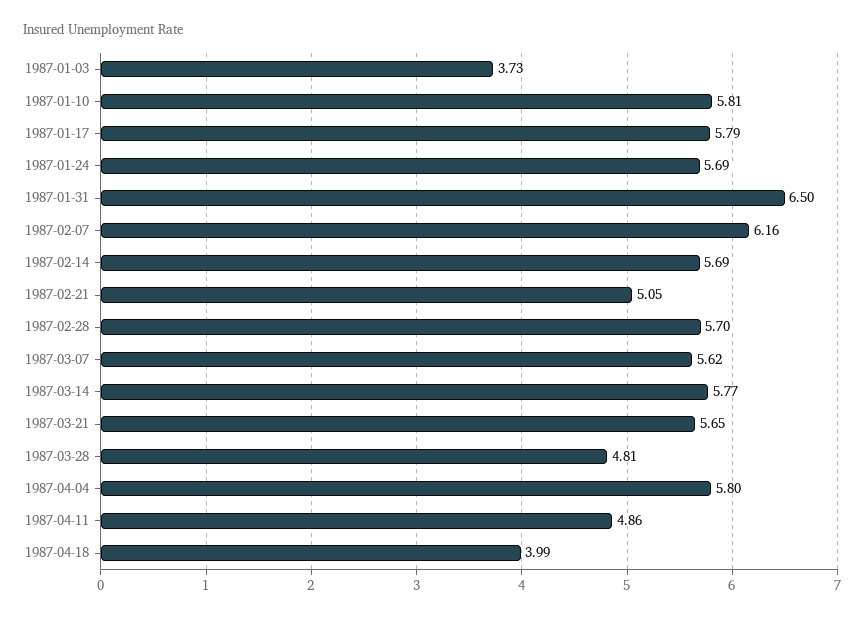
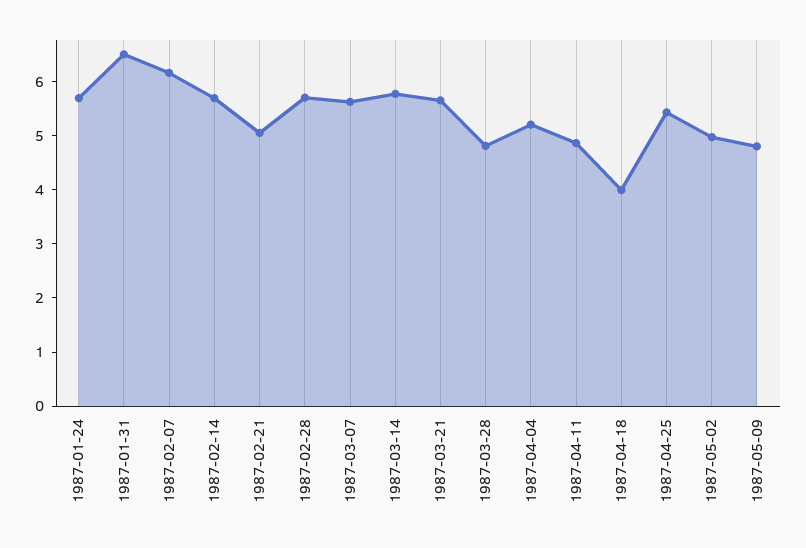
1987-01-03: 3.73 -> none
1987-01-10: 5.81 -> none
1987-01-17: 5.79 -> none
1987-04-04: 5.8 -> 5.2
1987-04-25: none -> 5.4
1987-05-02: none -> 5
1987-05-09: none -> 4.8

